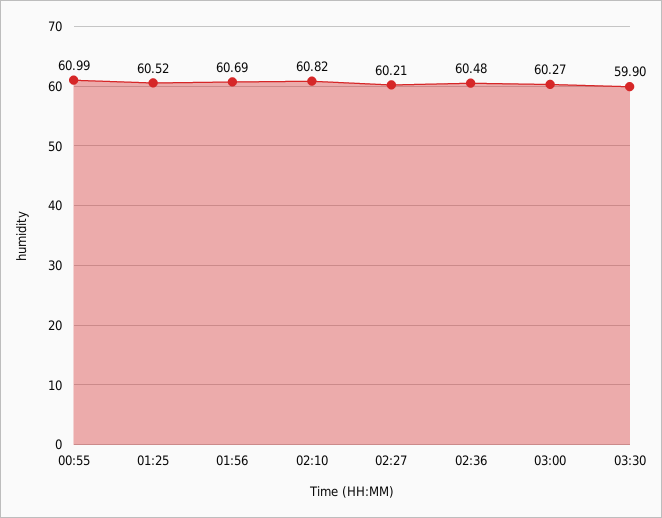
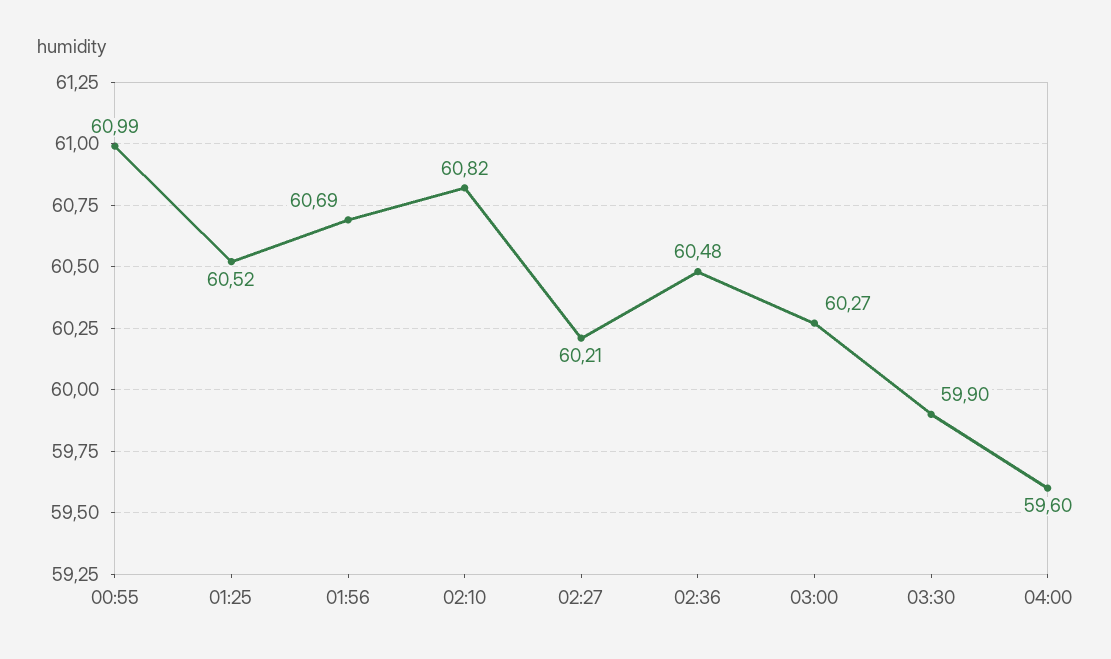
04:00: none -> 59.6

